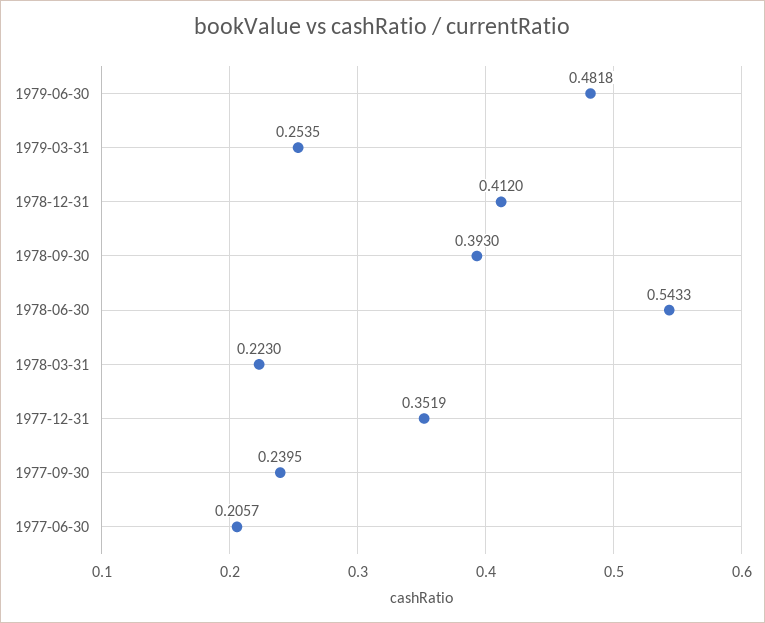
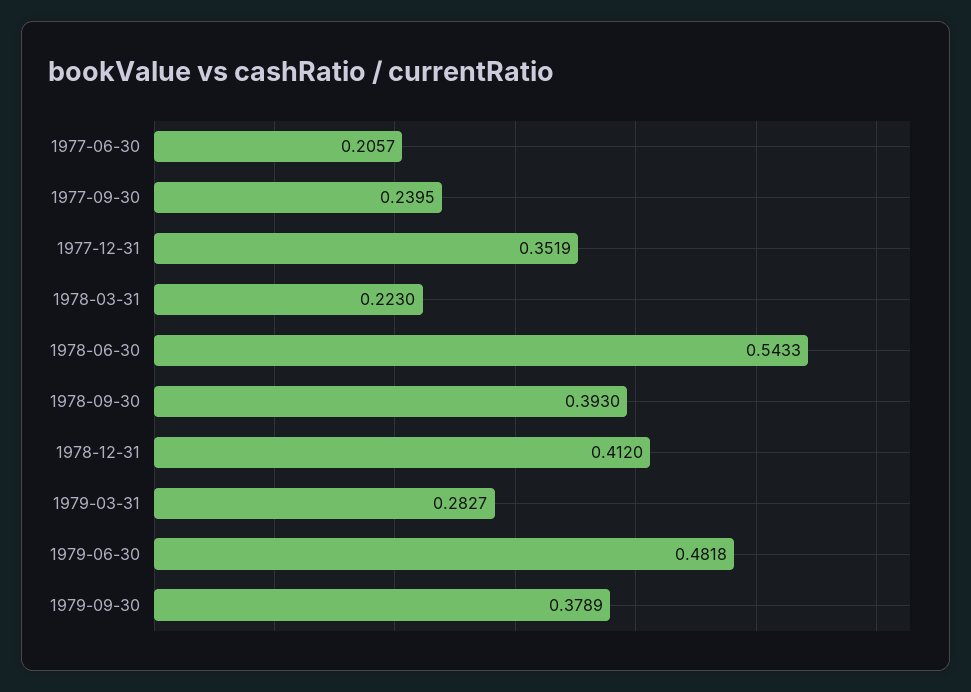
1979-03-31: 0.2535 -> 0.2827
1979-09-30: none -> 0.3789

